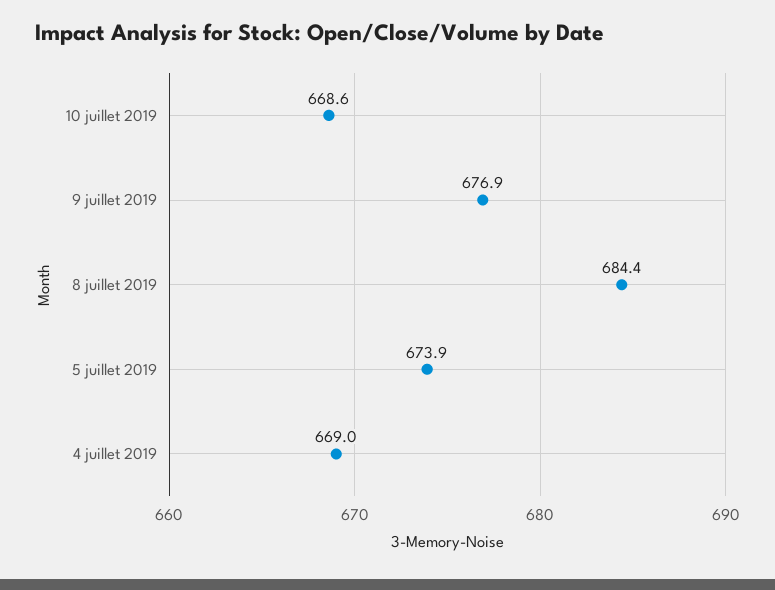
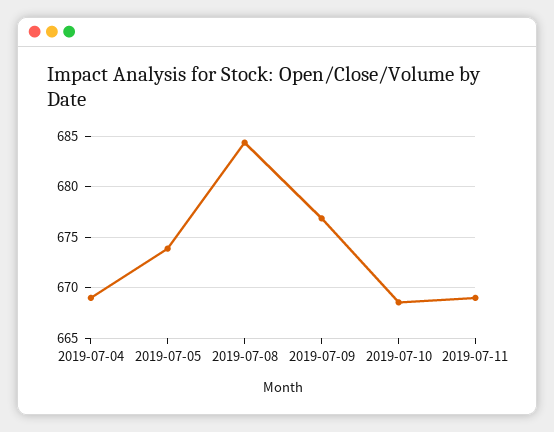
2019-07-11: none -> 669

